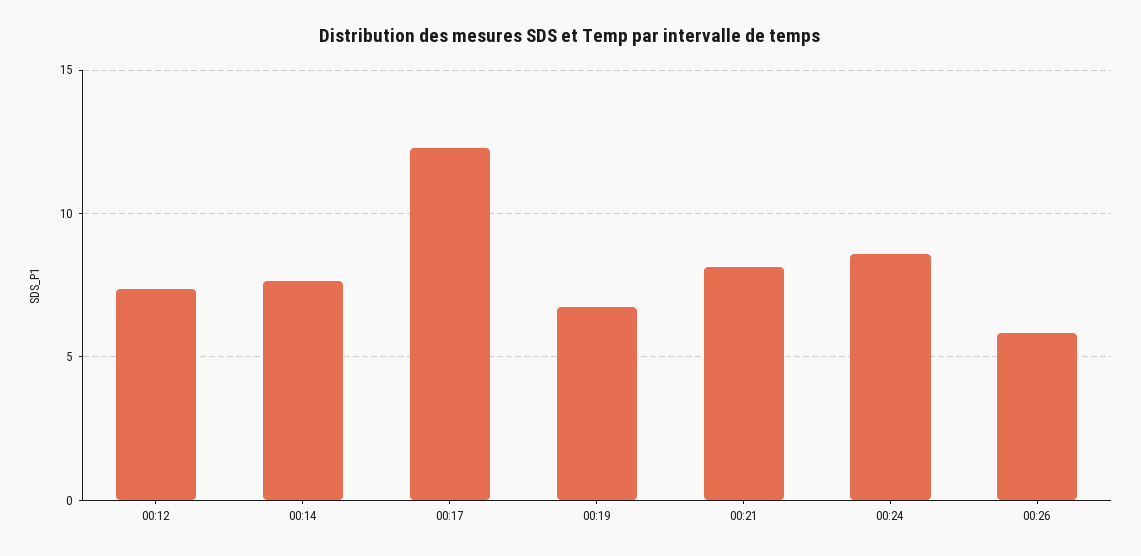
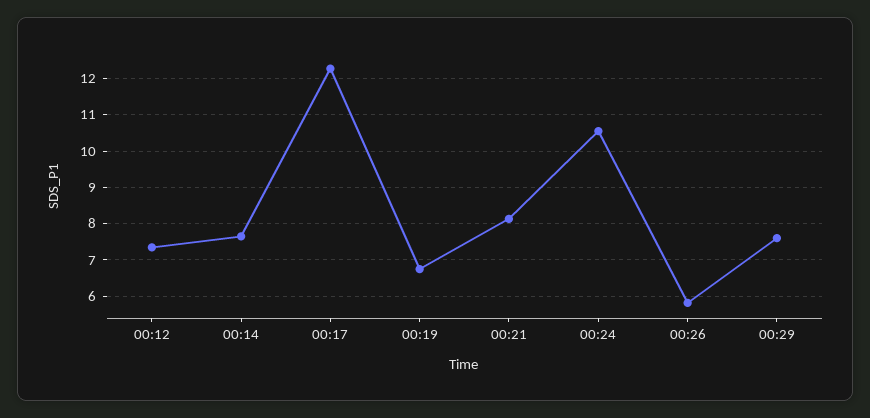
00:24: 8.5 -> 10.6
00:29: none -> 7.6

